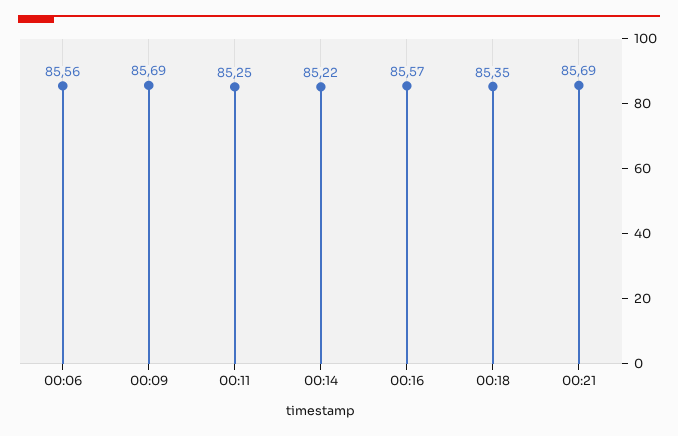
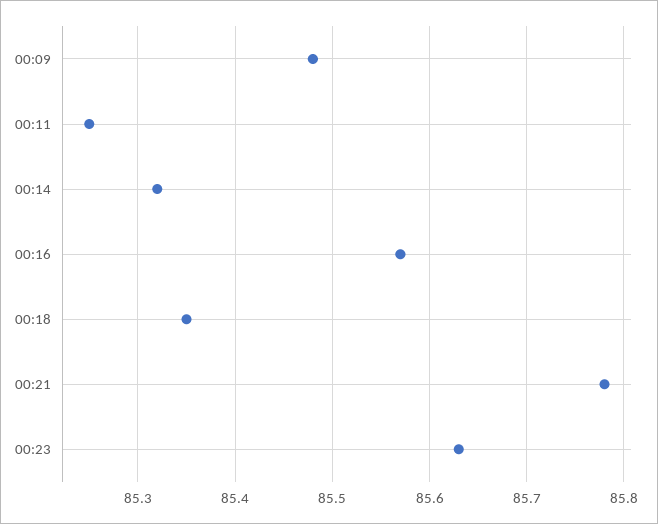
00:06: 85.56 -> none
00:09: 85.69 -> 85.48
00:14: 85.22 -> 85.32
00:21: 85.69 -> 85.78
00:23: none -> 85.63

